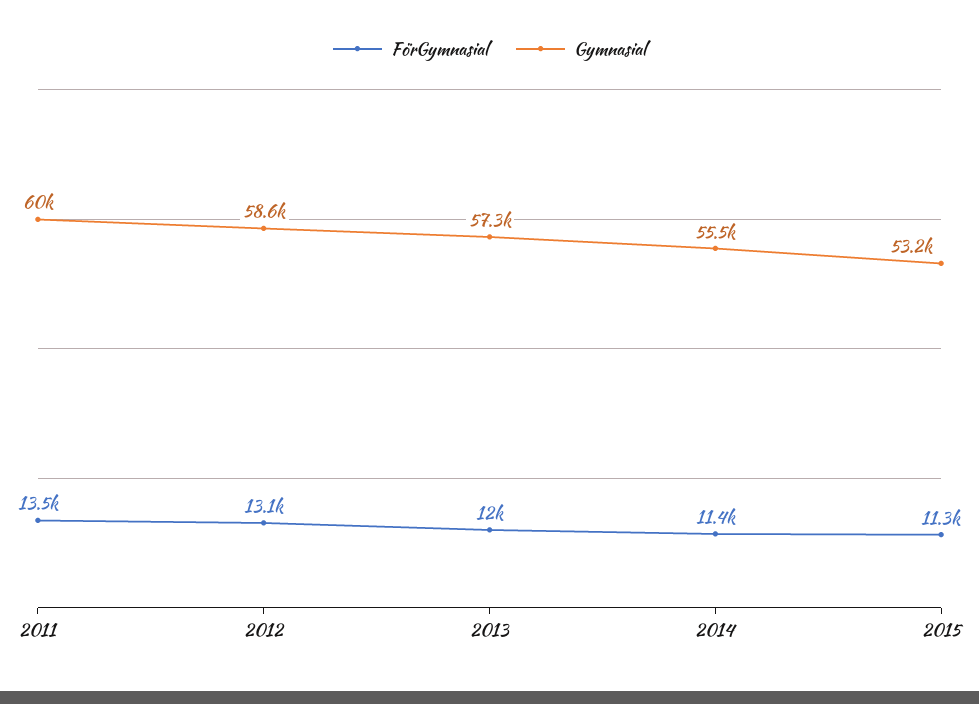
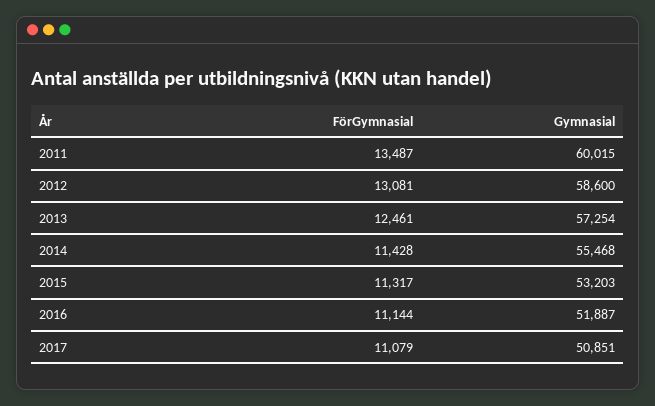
FörGymnasial, 2013: 12000 -> 12461
FörGymnasial, 2016: none -> 11144
Gymnasial, 2016: none -> 51887
FörGymnasial, 2017: none -> 11079
Gymnasial, 2017: none -> 50851

